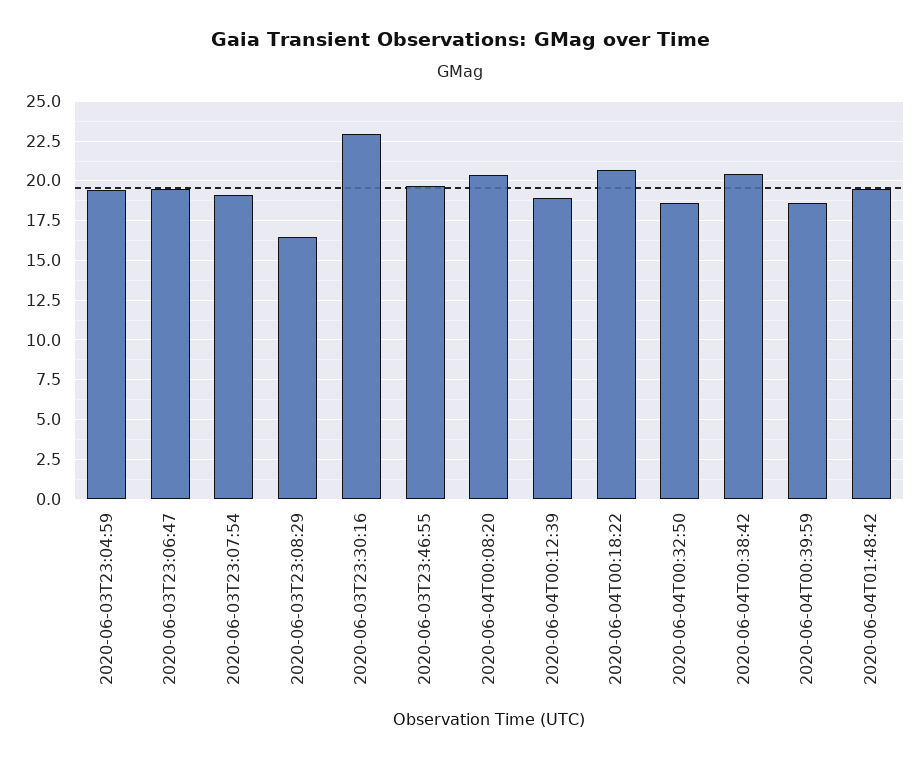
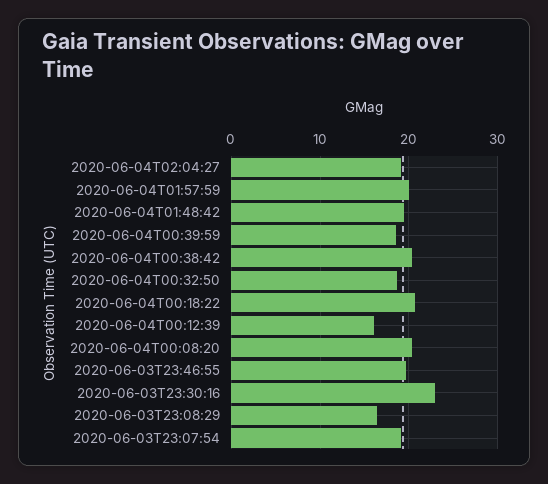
2020-06-03T23:04:59: 19.5 -> none
2020-06-03T23:06:47: 19.5 -> none
2020-06-04T00:12:39: 19 -> 16
2020-06-04T02:04:27: none -> 19
2020-06-04T01:57:59: none -> 20

